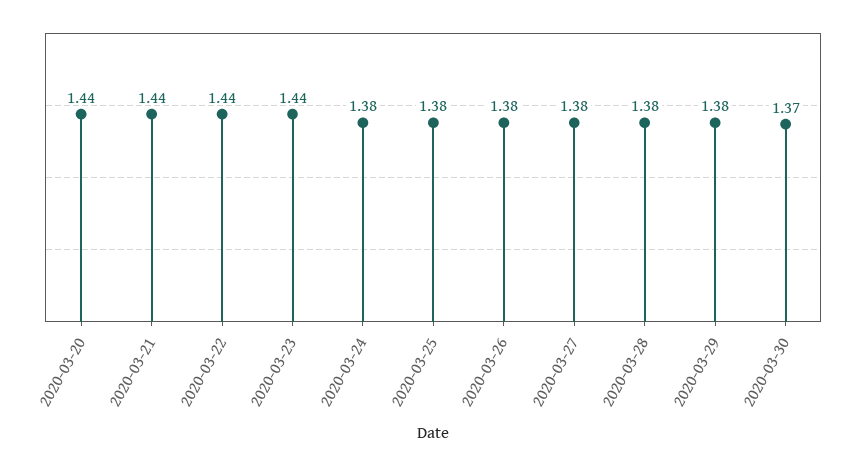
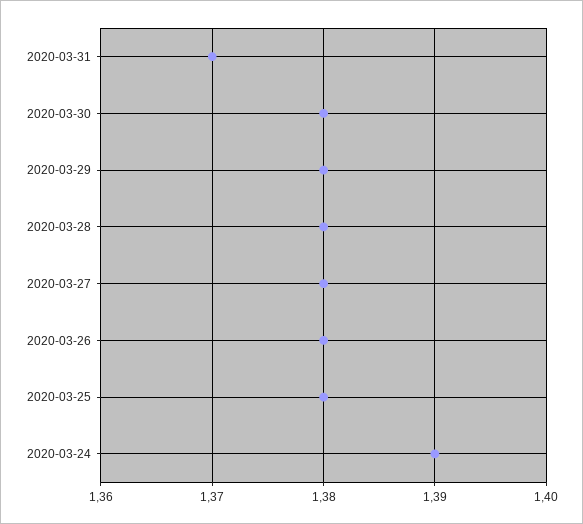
2020-03-20: 1.44 -> none
2020-03-21: 1.44 -> none
2020-03-22: 1.44 -> none
2020-03-23: 1.44 -> none
2020-03-24: 1.38 -> 1.39
2020-03-30: 1.37 -> 1.38
2020-03-31: none -> 1.37

